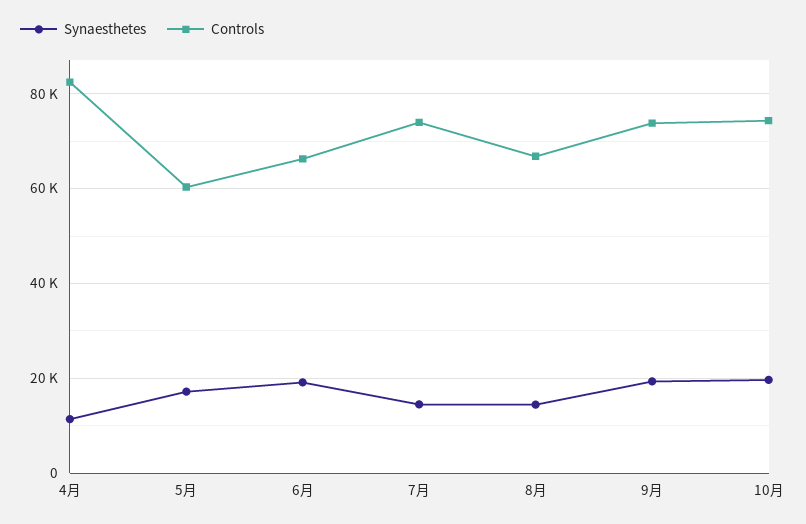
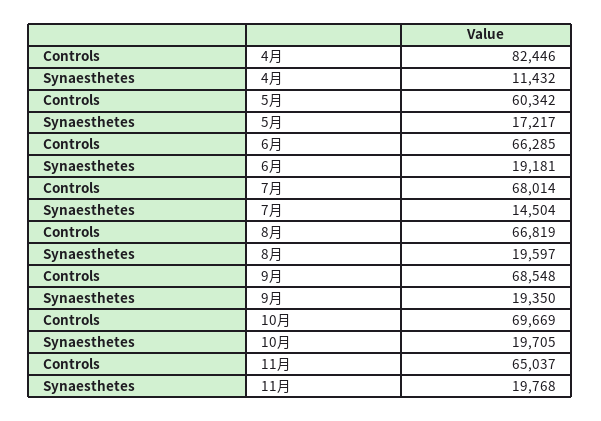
Controls, 7月: 74000 -> 68014
Synaesthetes, 8月: 14000 -> 19597
Controls, 9月: 74000 -> 68548
Controls, 10月: 74000 -> 69669
Controls, 11月: none -> 65037
Synaesthetes, 11月: none -> 19768

